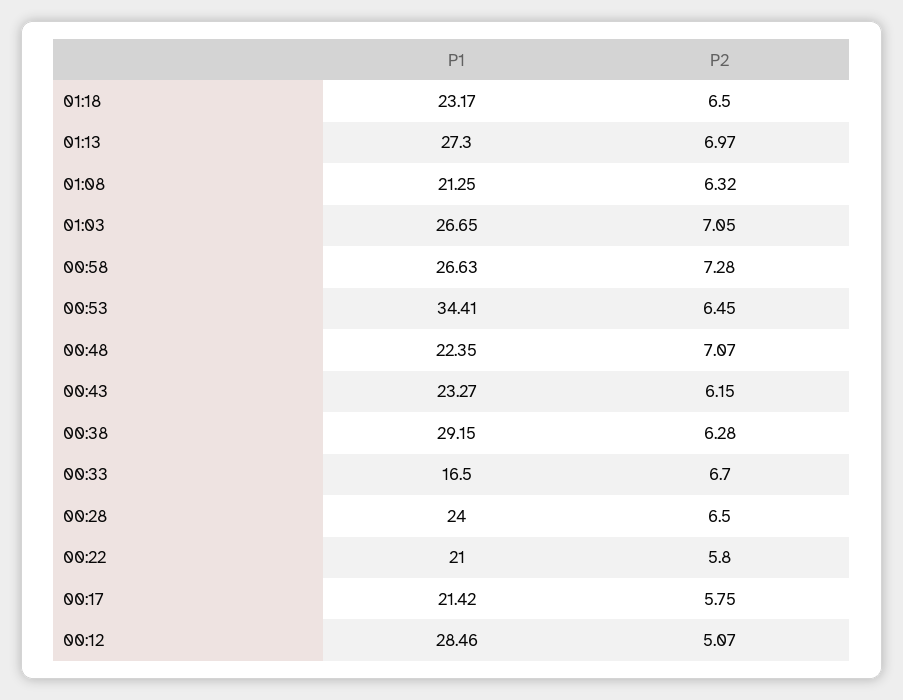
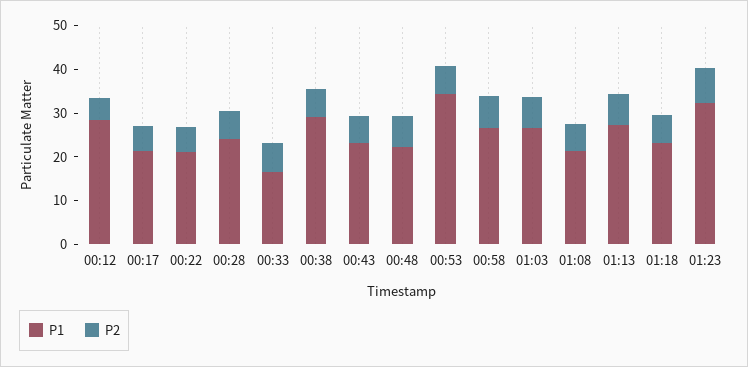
P1, 01:23: none -> 32
P2, 01:23: none -> 8

